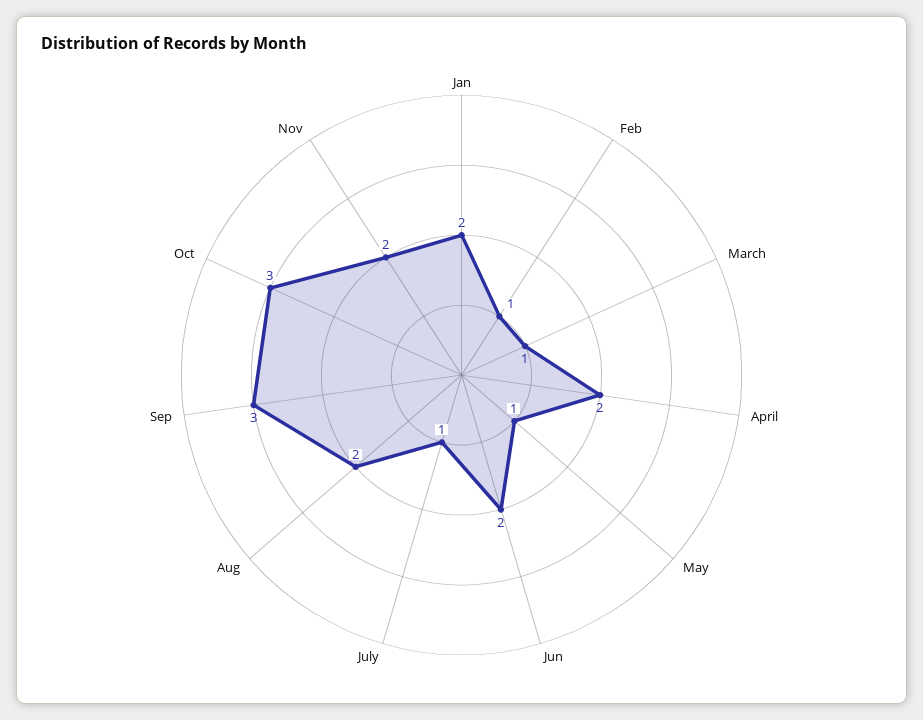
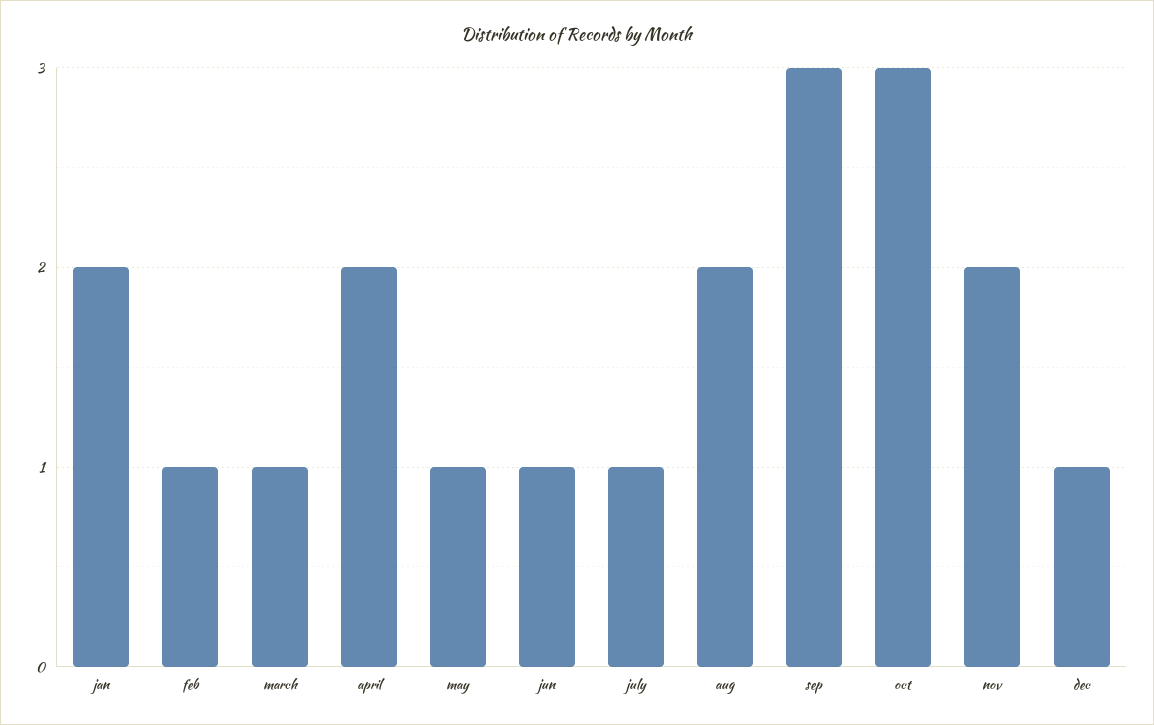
Jun: 2 -> 1
dec: none -> 1

